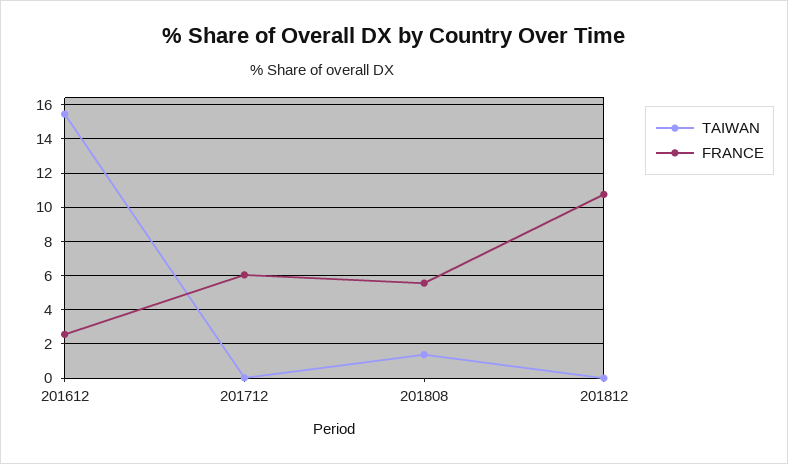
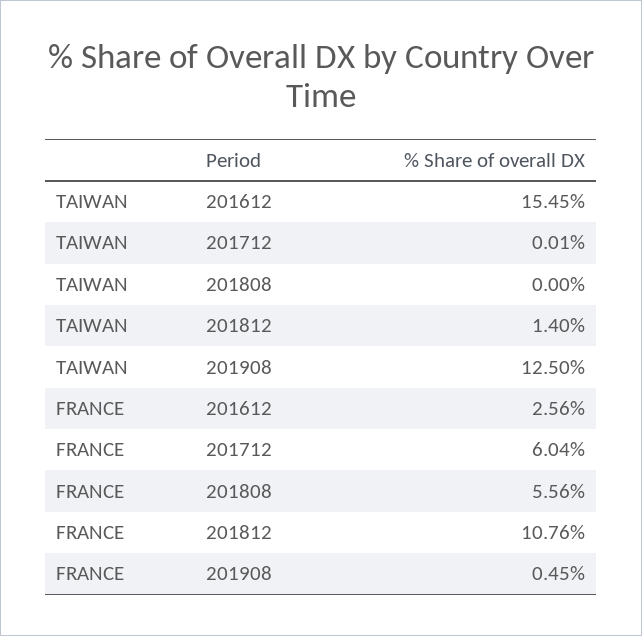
TAIWAN, 201808: 1.5 -> 0
TAIWAN, 201812: 0 -> 1.4
TAIWAN, 201908: none -> 12.5
FRANCE, 201908: none -> 0.45

